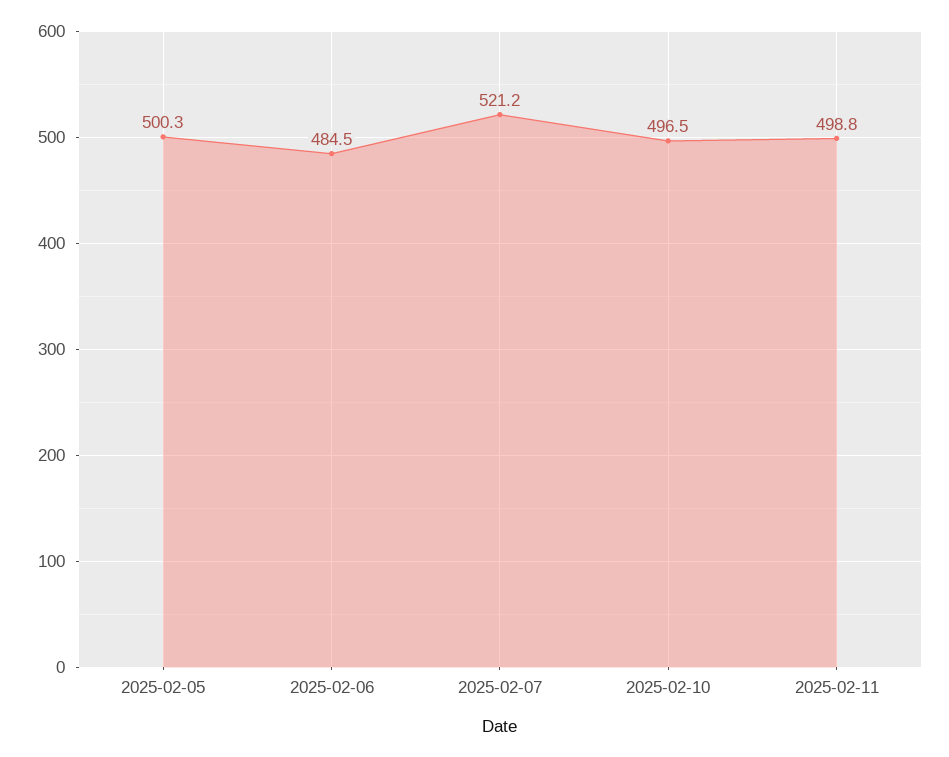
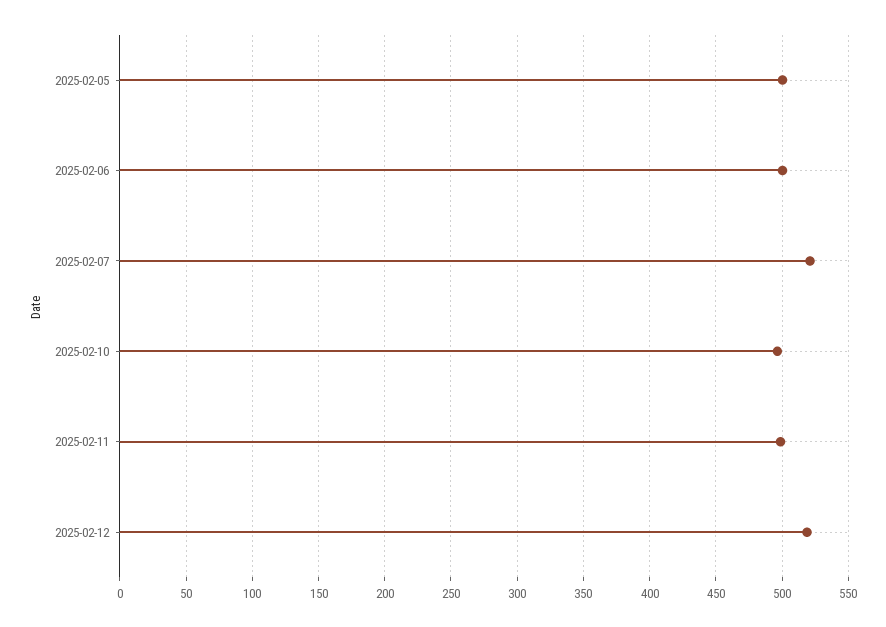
2025-02-06: 484.5 -> 500
2025-02-12: none -> 520

